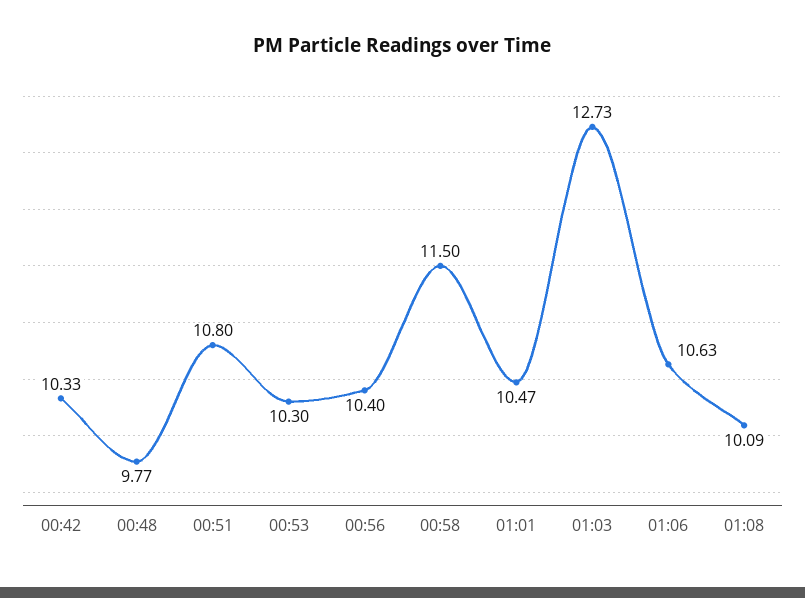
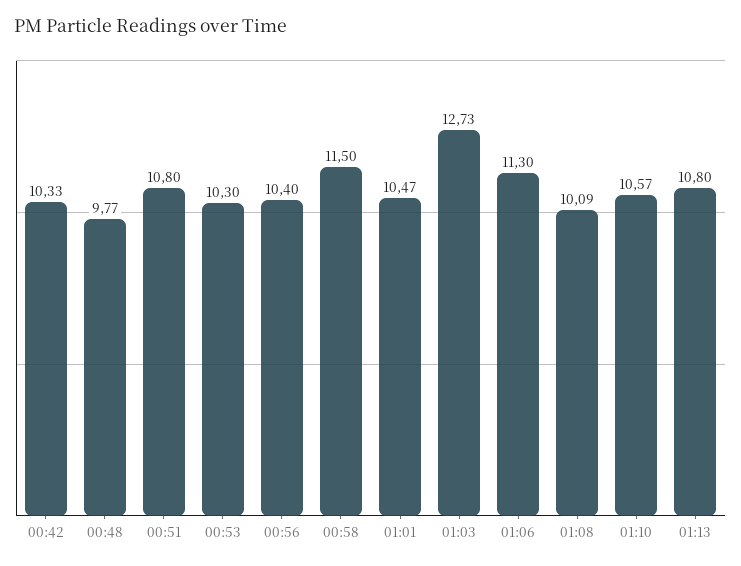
01:06: 10.63 -> 11.3
01:10: none -> 10.57
01:13: none -> 10.8

